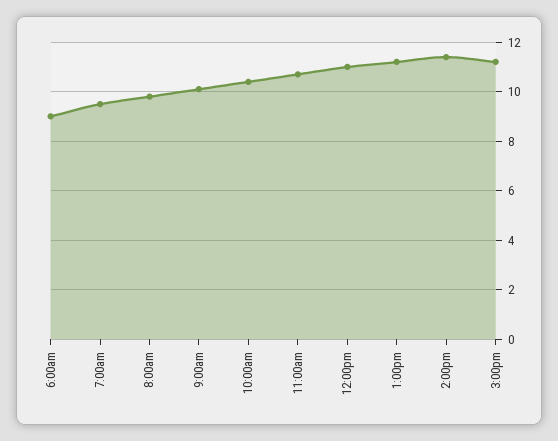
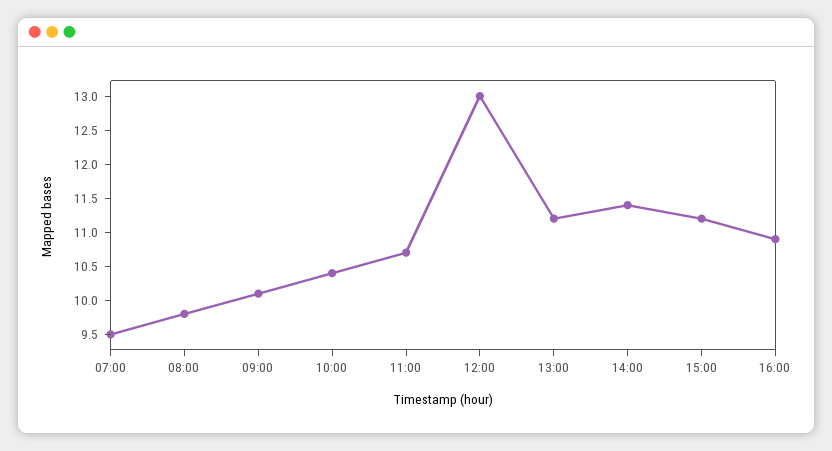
6:00am: 9 -> none
12:00pm: 11 -> 13
16:00: none -> 11

